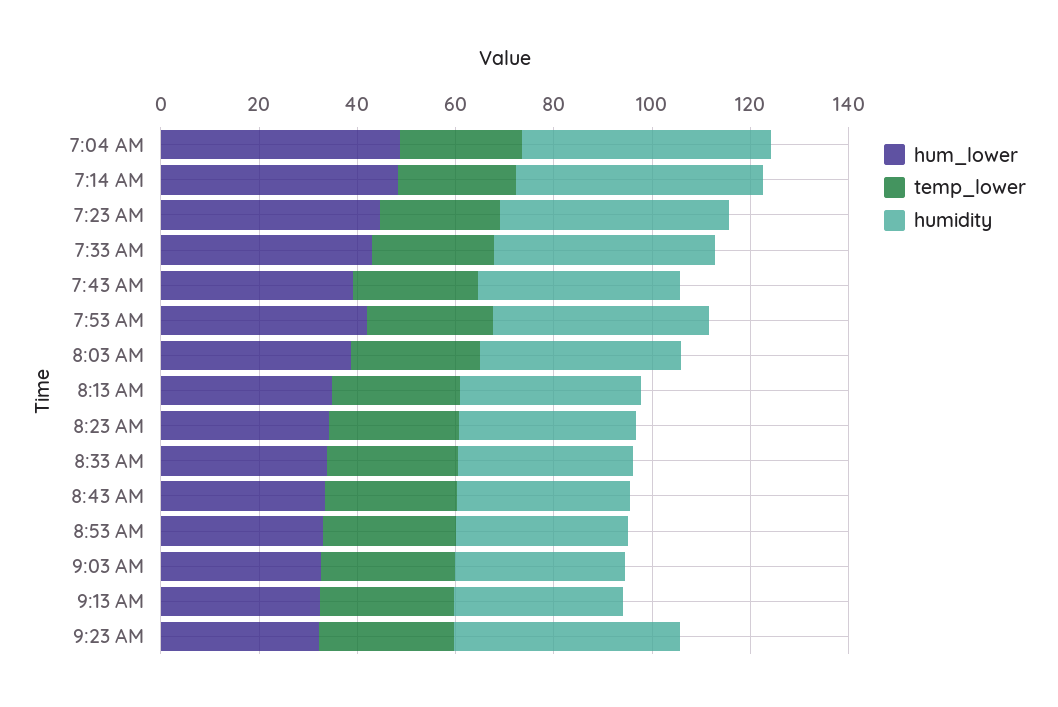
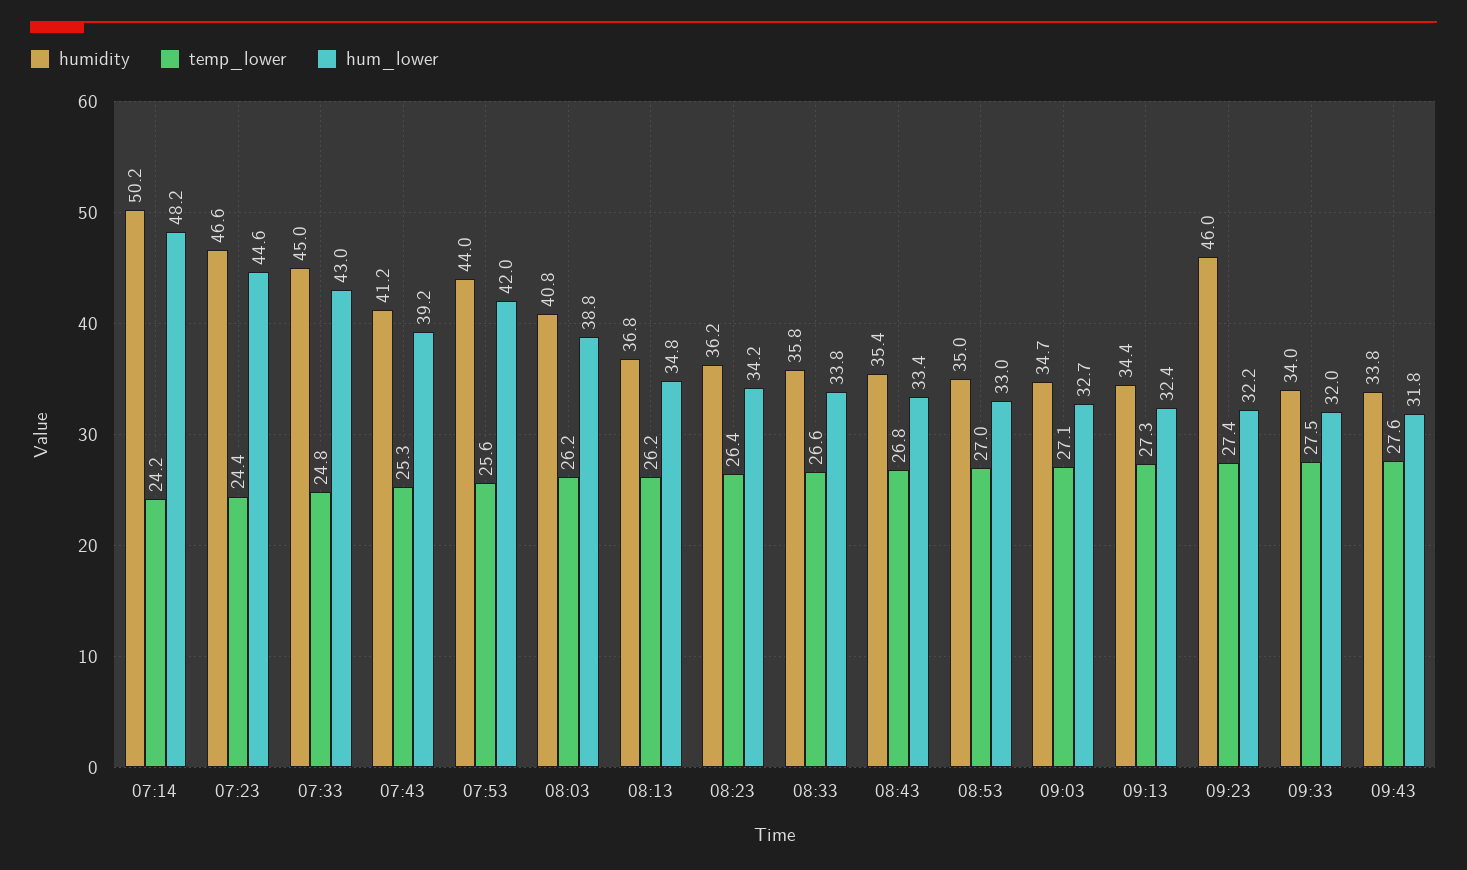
hum_lower, 7:04 AM: 50 -> none
temp_lower, 7:04 AM: 25 -> none
humidity, 7:04 AM: 50 -> none
humidity, 09:33: none -> 34
temp_lower, 09:33: none -> 27.5
hum_lower, 09:33: none -> 32
humidity, 09:43: none -> 33.8
temp_lower, 09:43: none -> 27.6
hum_lower, 09:43: none -> 31.8

